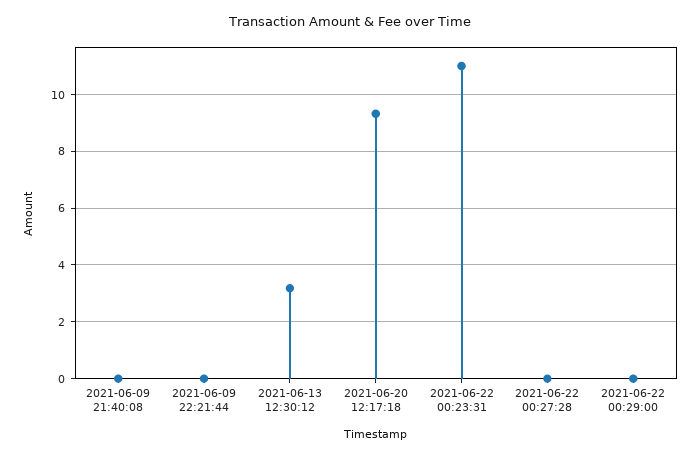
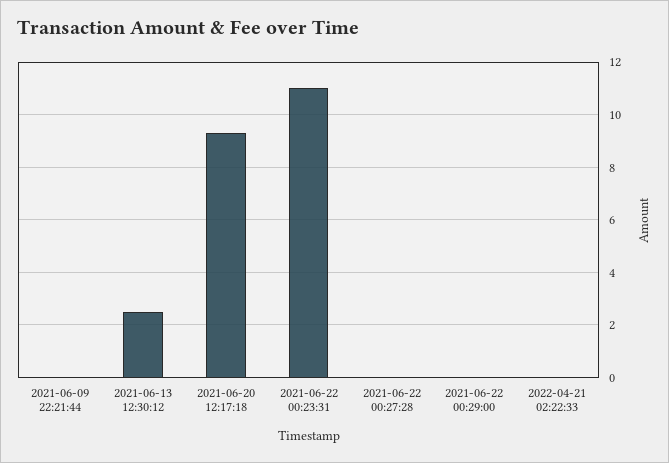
2021-06-09 21:40:08: 0 -> none
2021-06-13 12:30:12: 3.25 -> 2.5
2022-04-21 02:22:33: none -> 0

